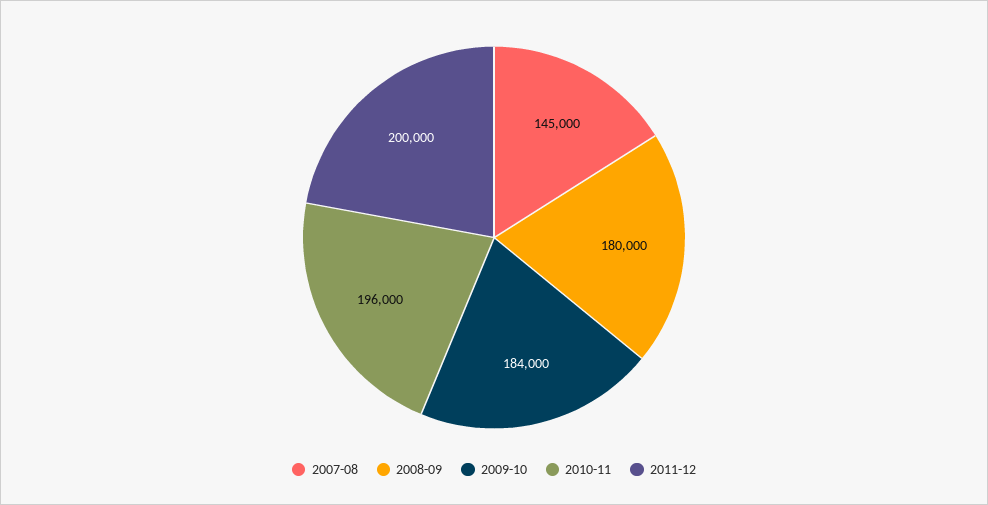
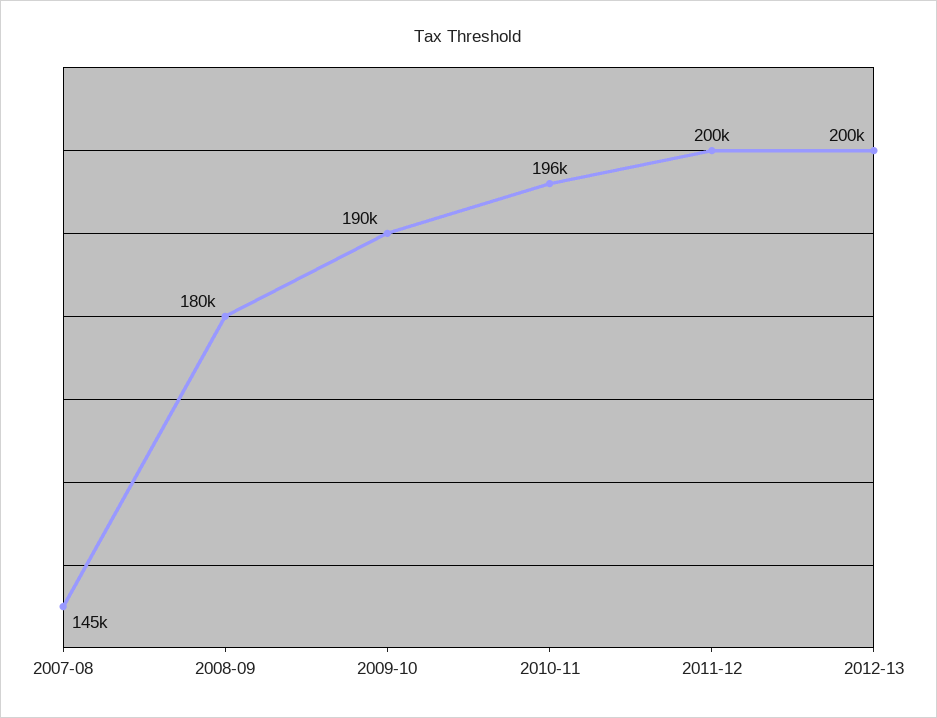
2009-10: 184000 -> 190000
2012-13: none -> 200000

